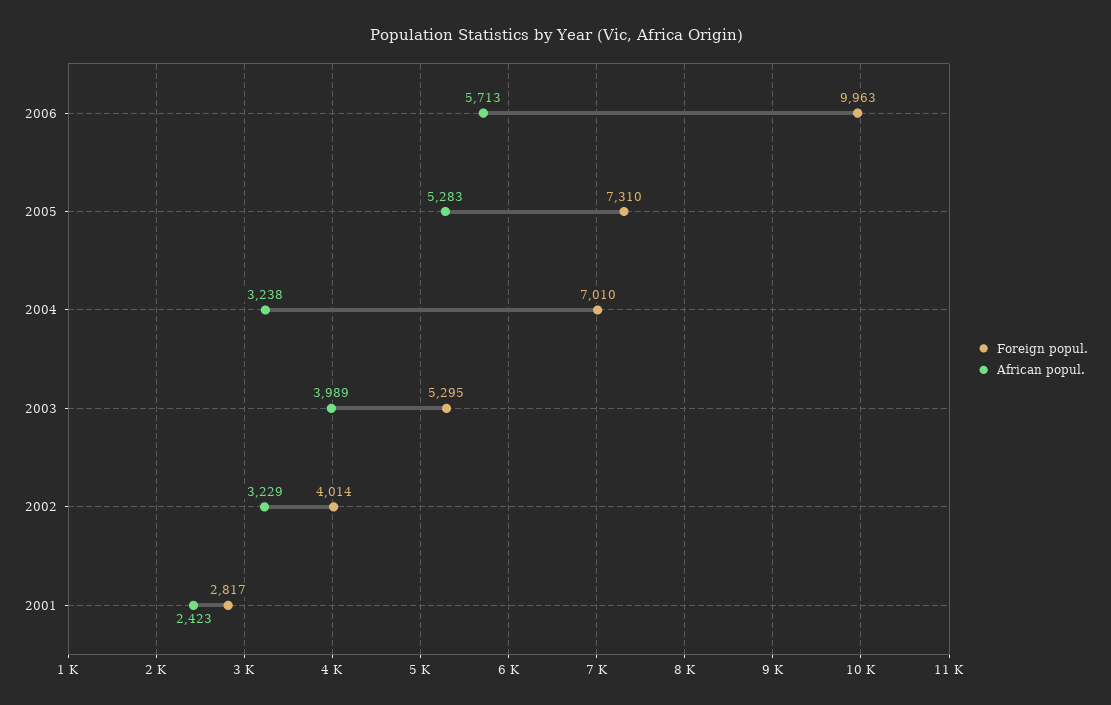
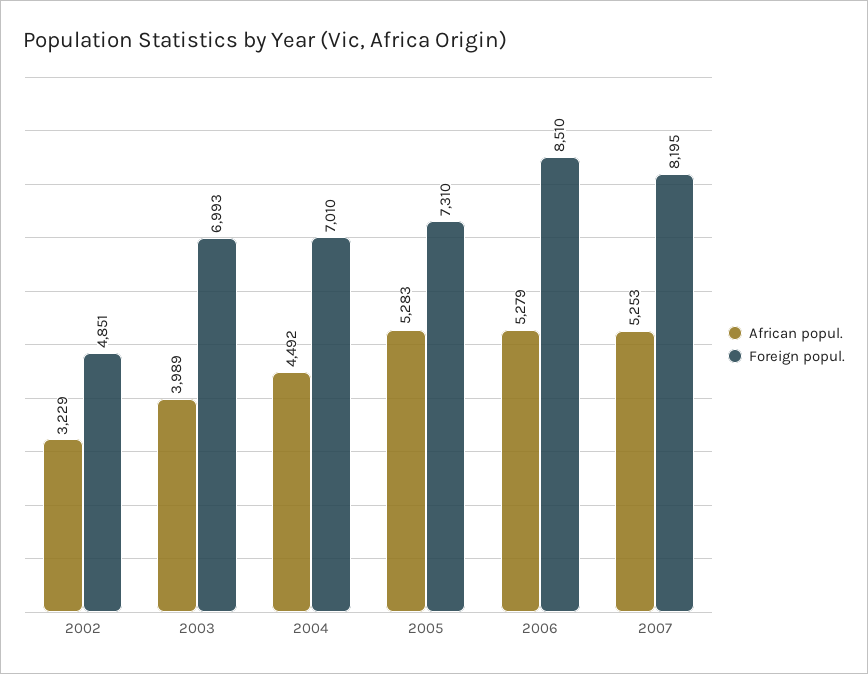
Foreign popul., 2006: 9963 -> 8510
African popul., 2006: 5713 -> 5279
African popul., 2004: 3238 -> 4492
Foreign popul., 2003: 5295 -> 6993
Foreign popul., 2002: 4014 -> 4851
Foreign popul., 2001: 2817 -> none
African popul., 2001: 2423 -> none
African popul., 2007: none -> 5253
Foreign popul., 2007: none -> 8195

